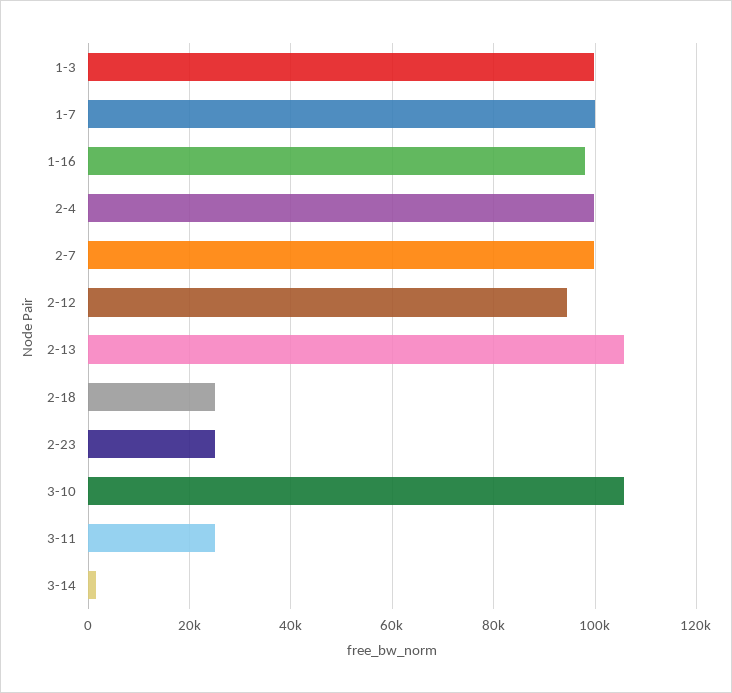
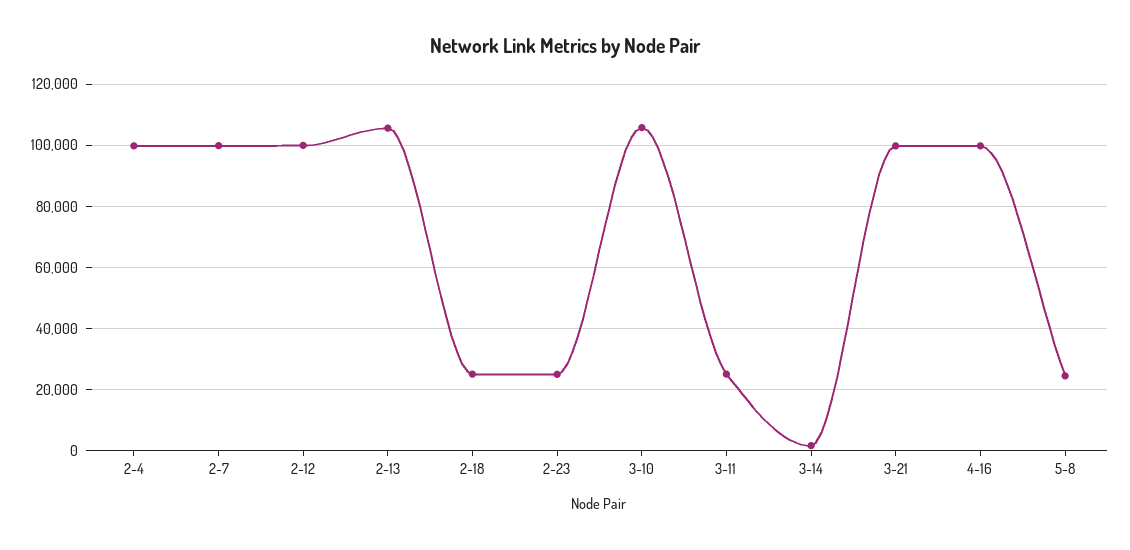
1-3: 100000 -> none
1-7: 100000 -> none
1-16: 98000 -> none
2-12: 94000 -> 100000
3-21: none -> 100000
4-16: none -> 100000
5-8: none -> 24000

